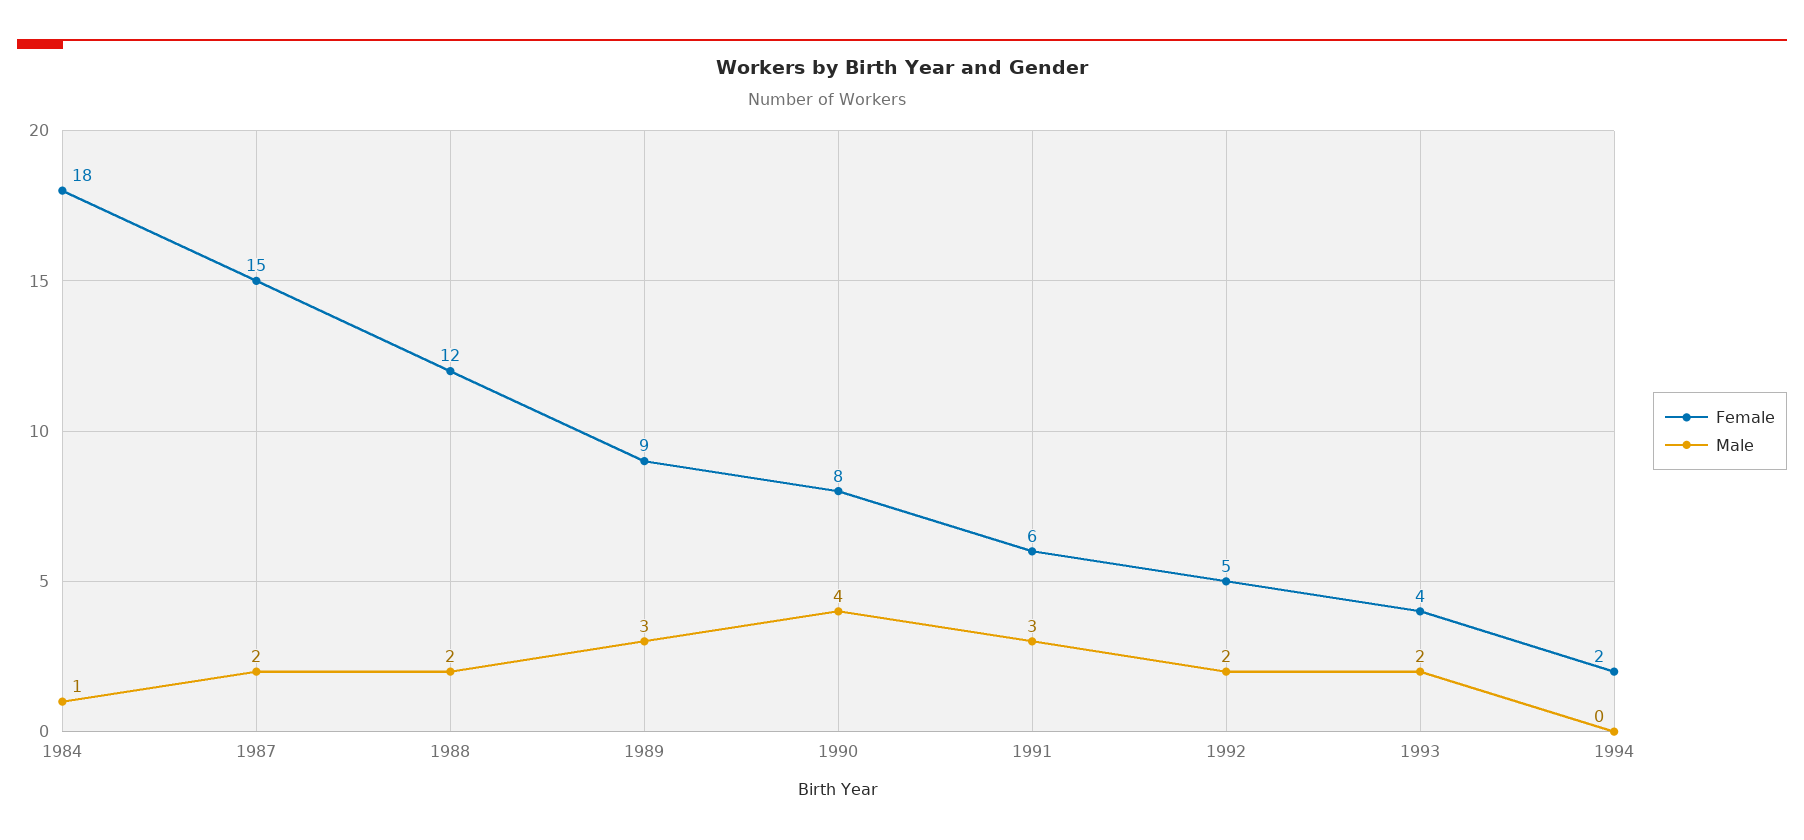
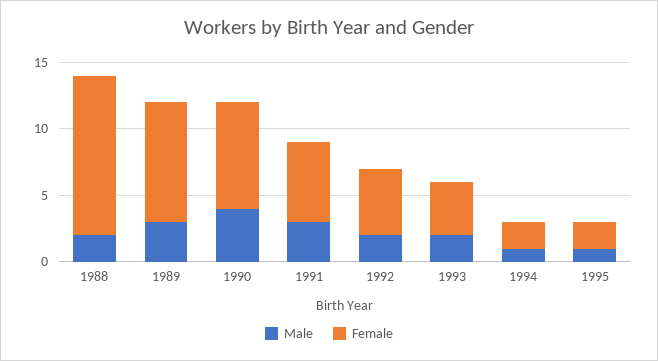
Female, 1984: 18 -> none
Male, 1984: 1 -> none
Female, 1987: 15 -> none
Male, 1987: 2 -> none
Male, 1994: 0 -> 1
Male, 1995: none -> 1
Female, 1995: none -> 2

